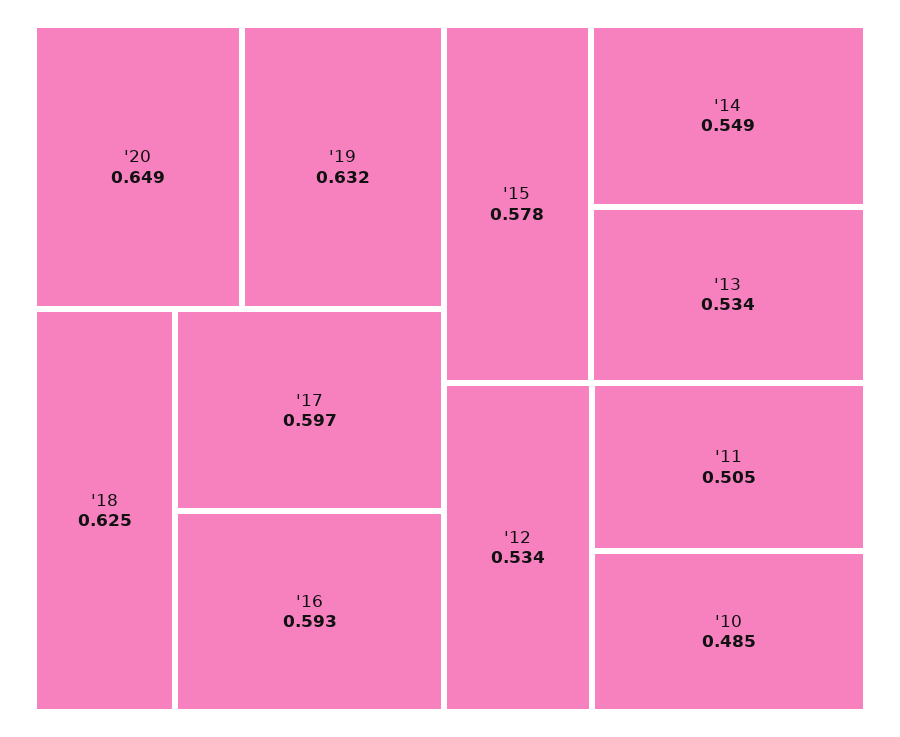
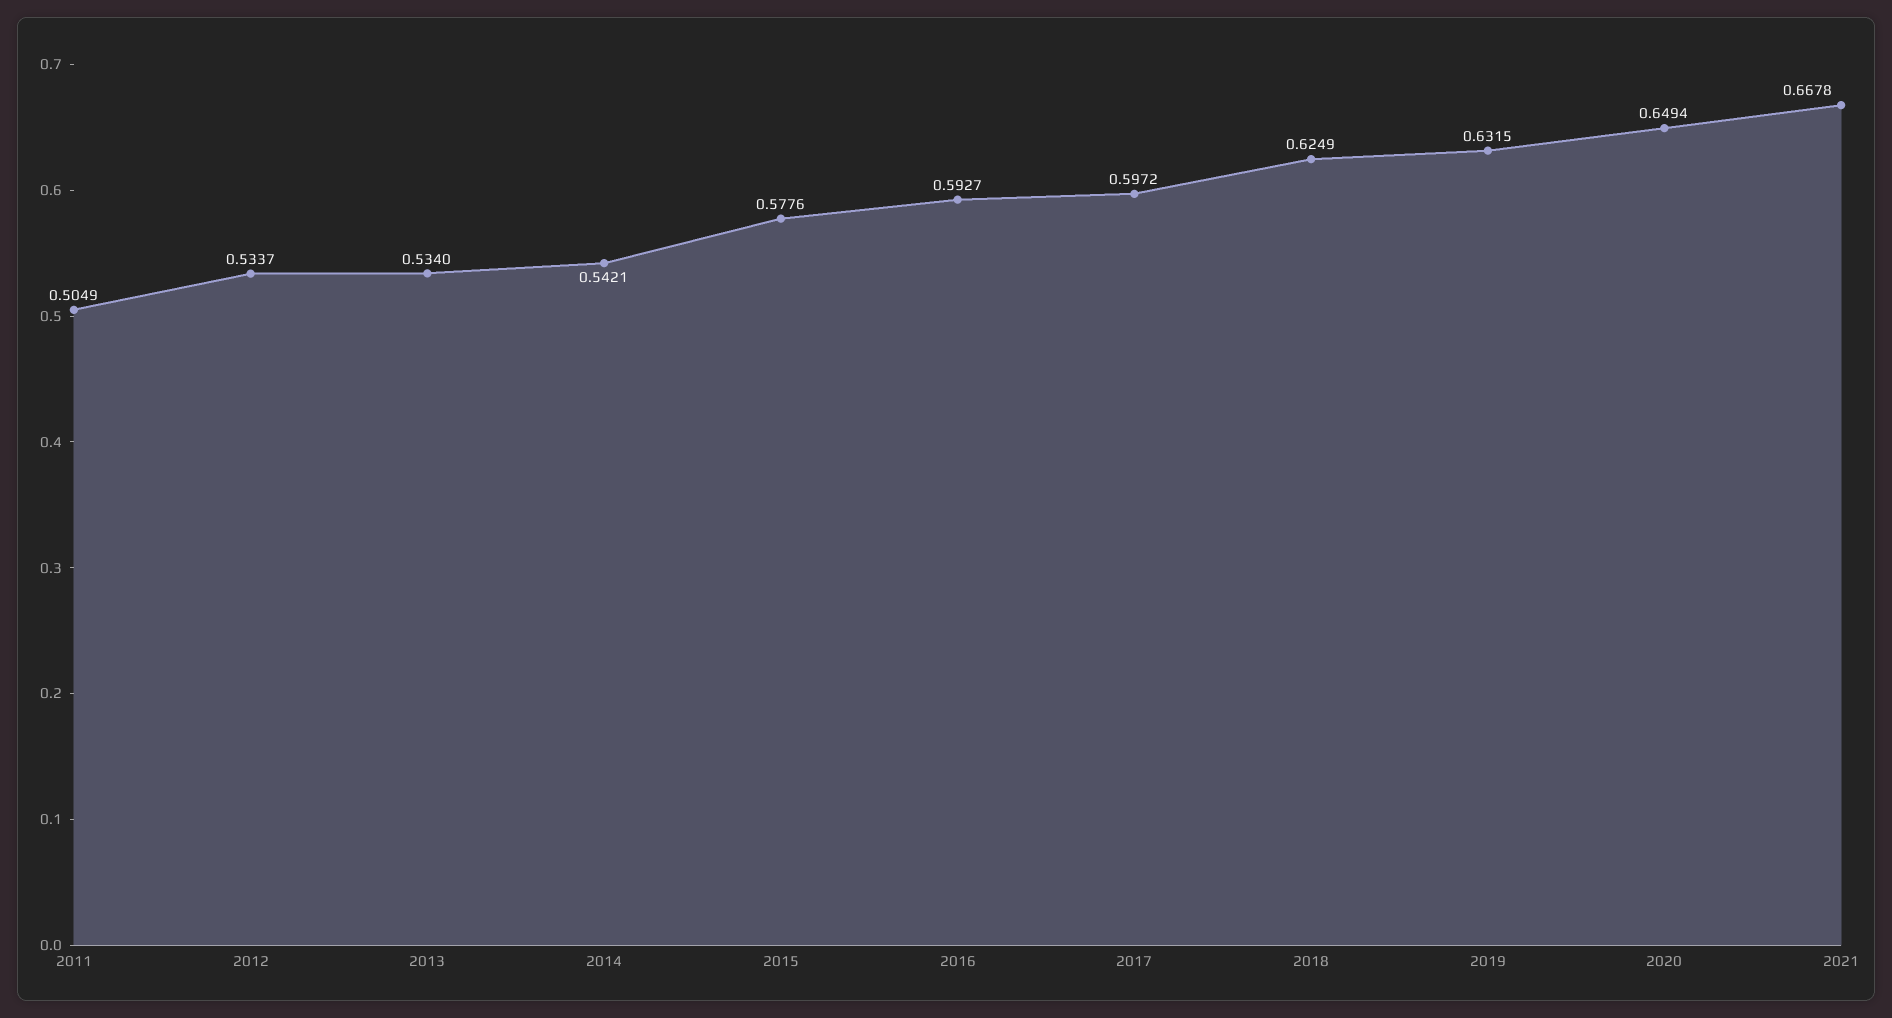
'14: 0.549 -> 0.5421
'10: 0.485 -> none
2021: none -> 0.6678

